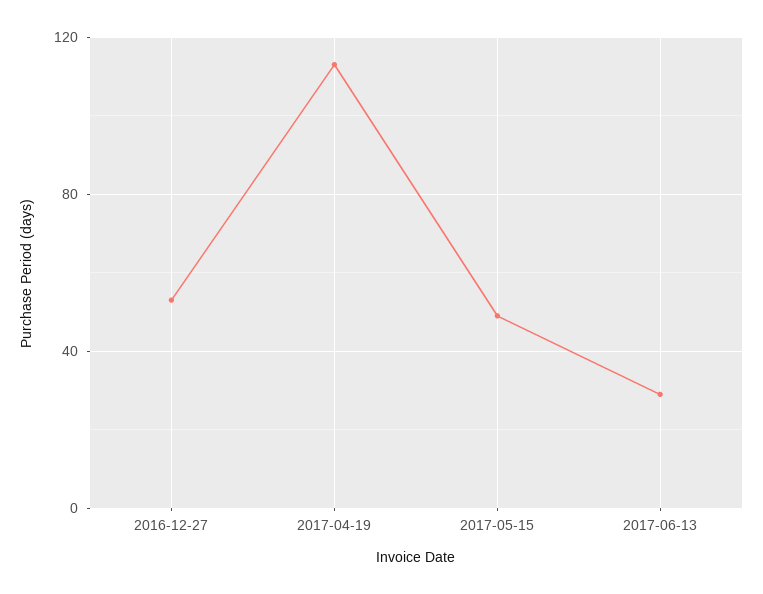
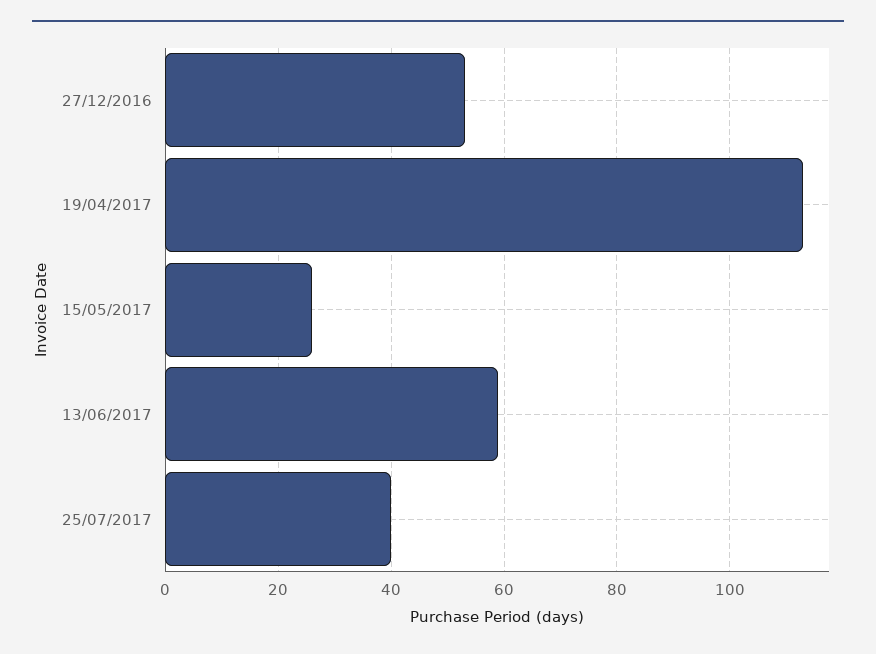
2017-05-15: 50 -> 25
2017-06-13: 30 -> 60
25/07/2017: none -> 40

